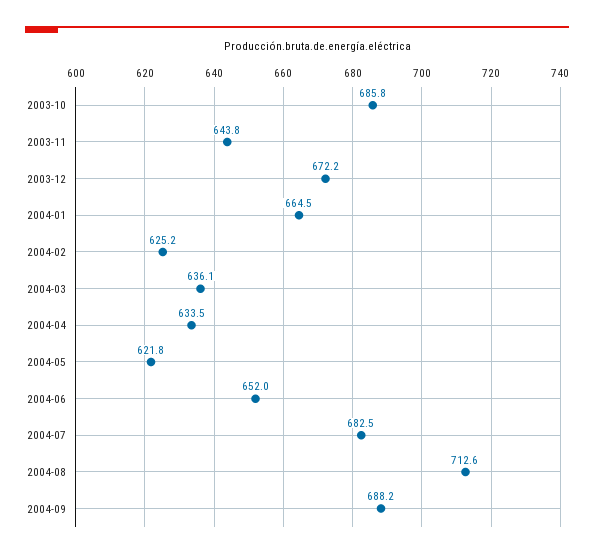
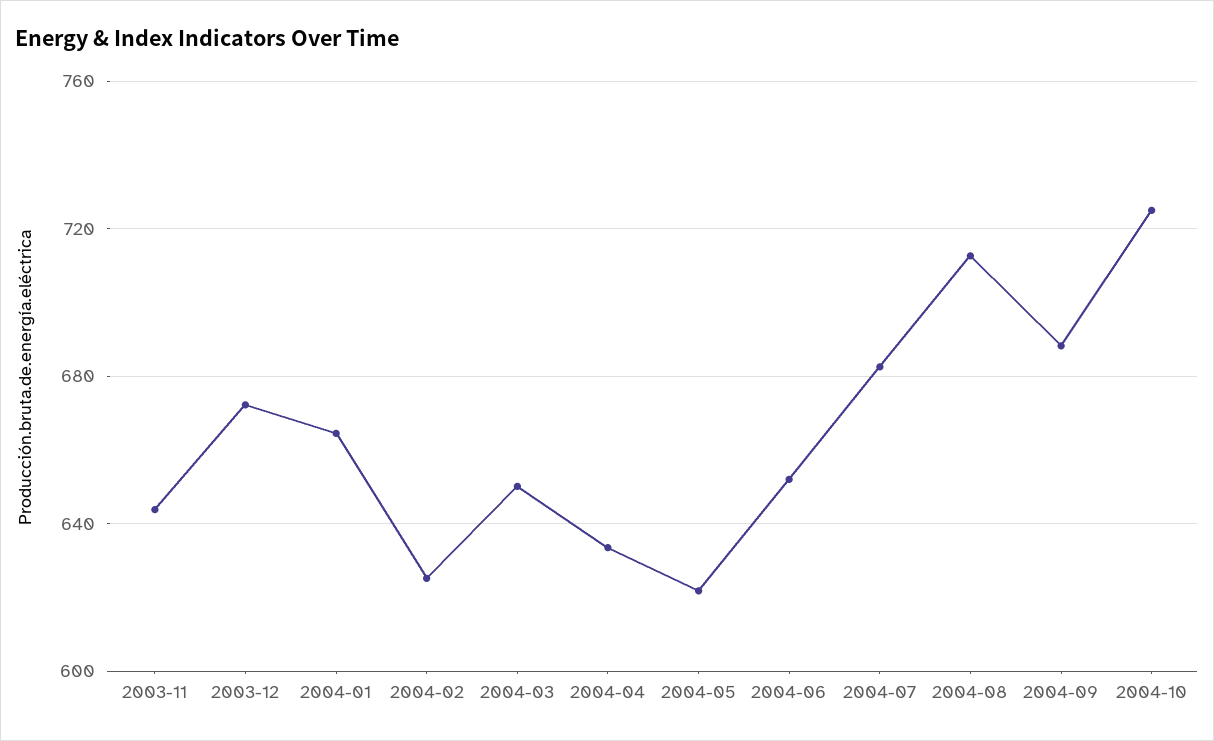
2003-10: 685.8 -> none
2004-03: 636.1 -> 650
2004-10: none -> 725

